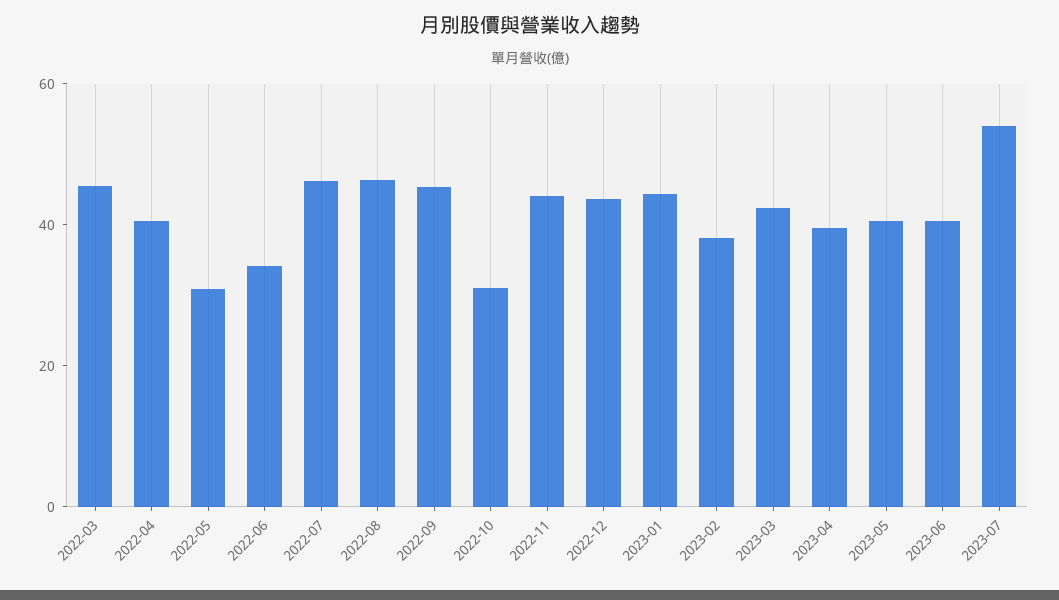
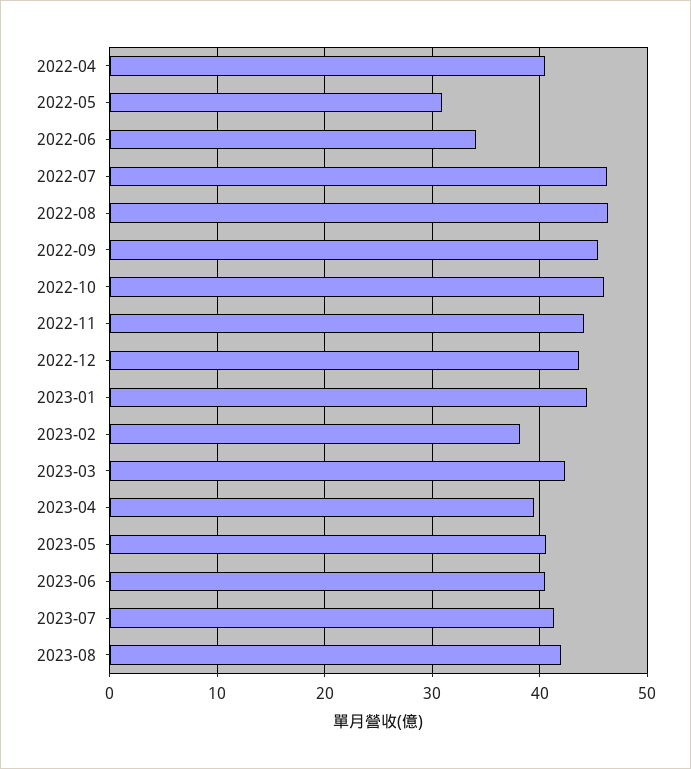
2022-03: 45 -> none
2022-10: 30 -> 46
2023-07: 55 -> 41
2023-08: none -> 42

